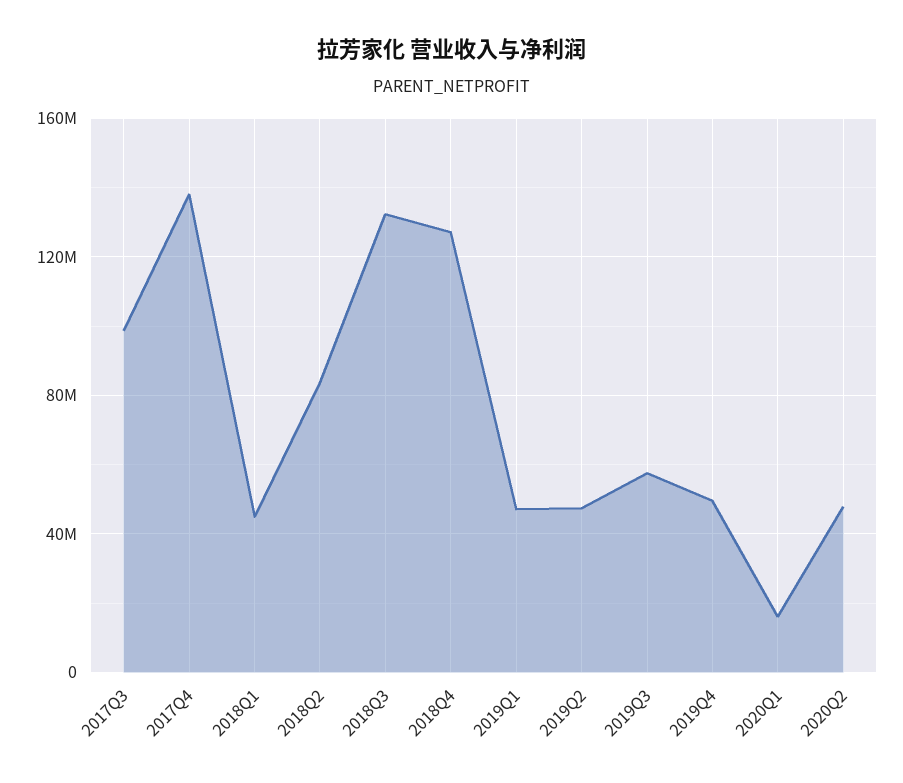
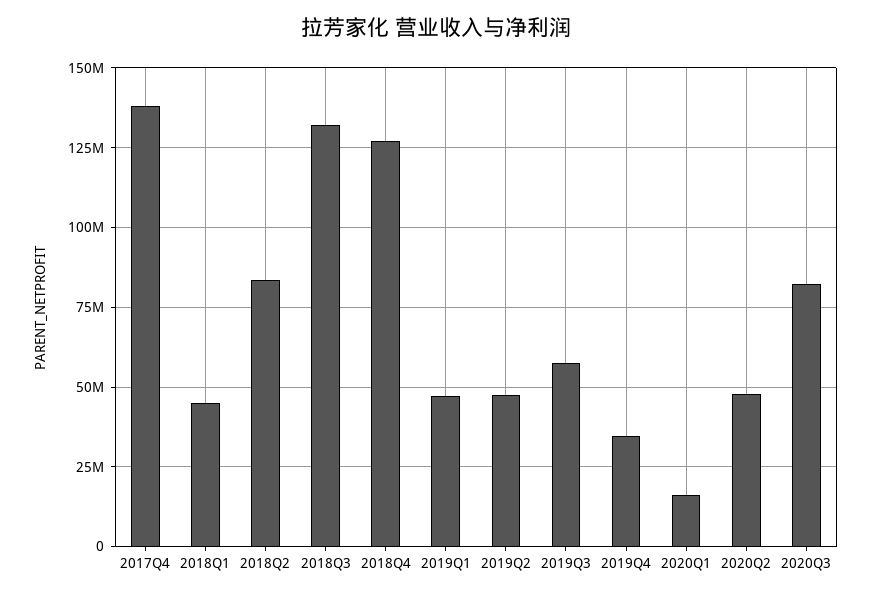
2017Q3: 100000000 -> none
2019Q4: 50000000 -> 35000000
2020Q3: none -> 82500000

